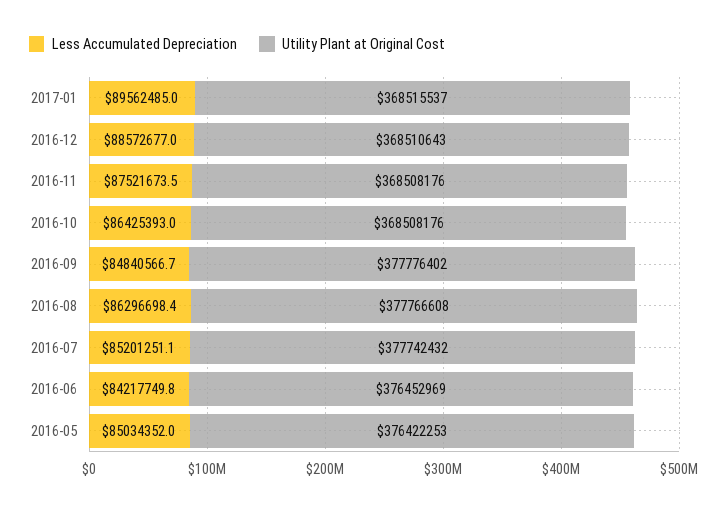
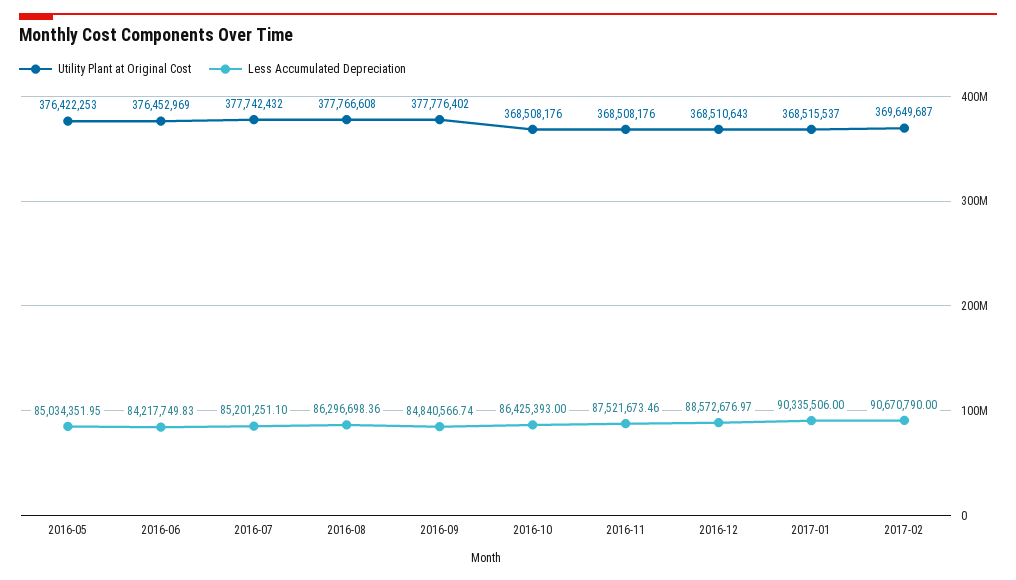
Less Accumulated Depreciation, 2017-01: 89562485 -> 90335506
Utility Plant at Original Cost, 2017-02: none -> 369649687
Less Accumulated Depreciation, 2017-02: none -> 90670790

